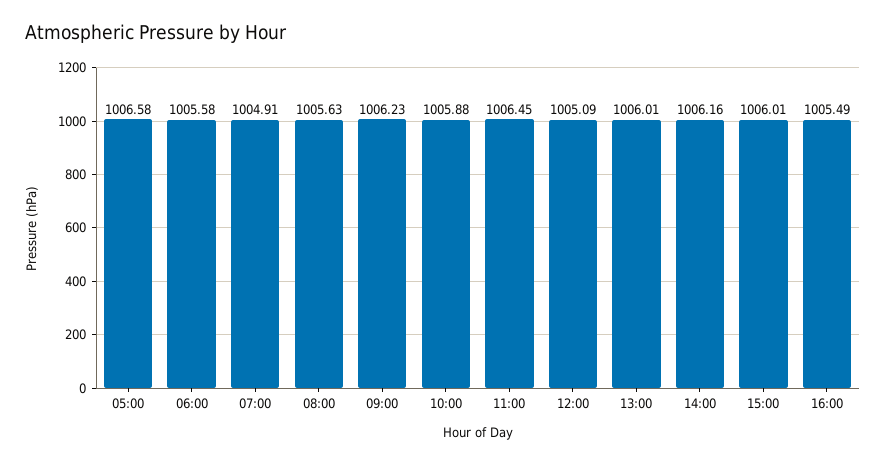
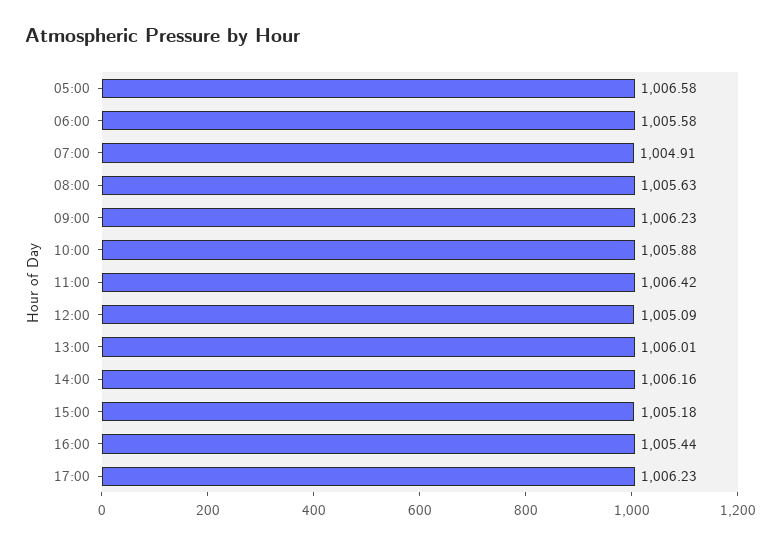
11:00: 1006.45 -> 1006.42
15:00: 1006.01 -> 1005.18
16:00: 1005.49 -> 1005.44
17:00: none -> 1006.23

